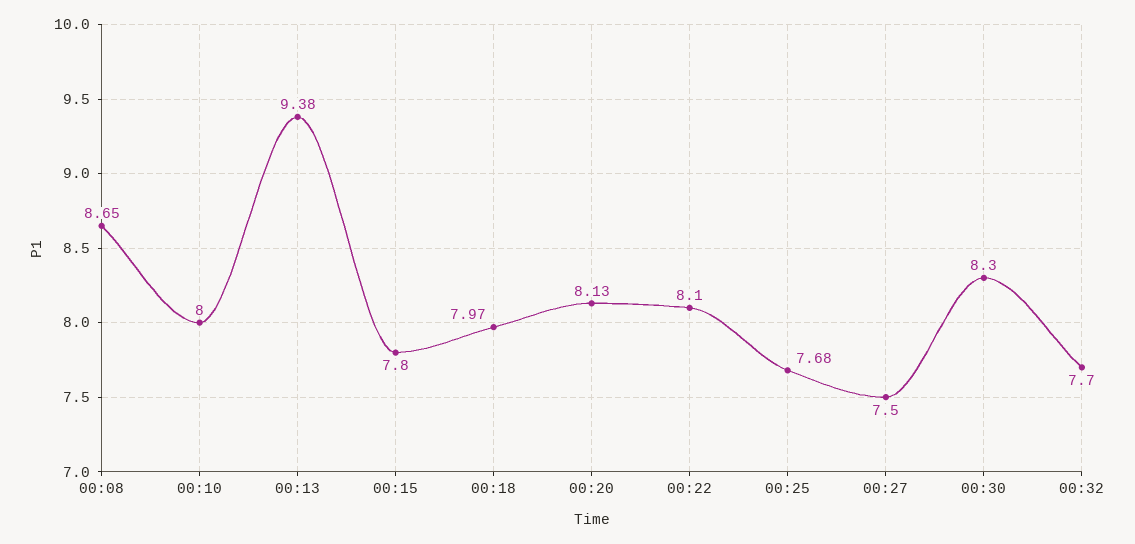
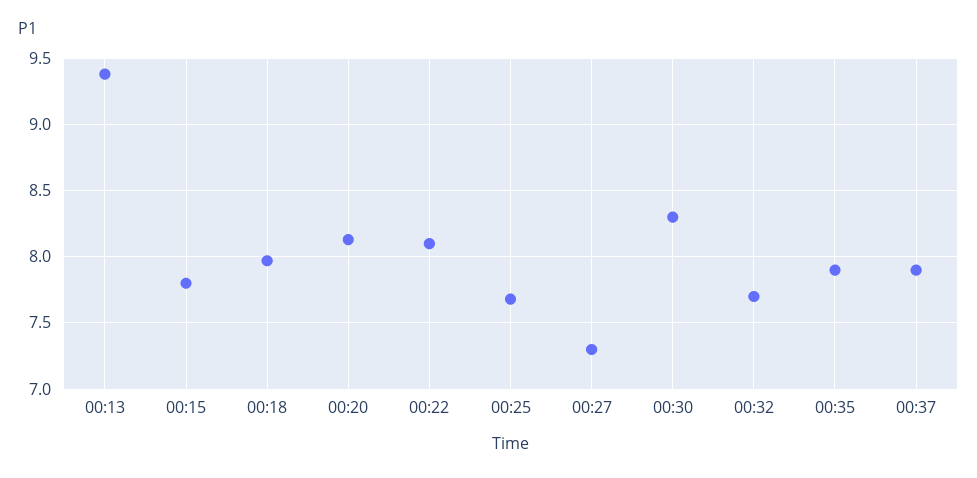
00:08: 8.65 -> none
00:10: 8 -> none
00:27: 7.5 -> 7.3
00:35: none -> 7.9
00:37: none -> 7.9

